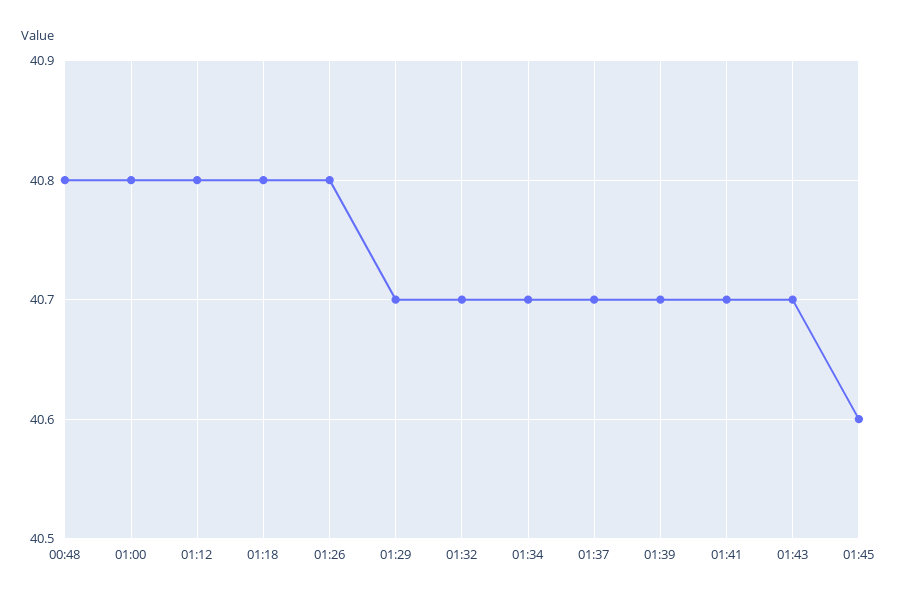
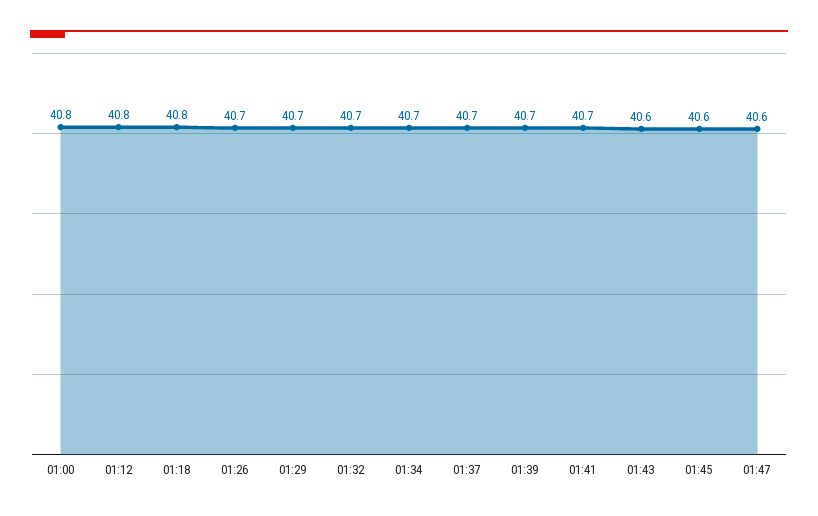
00:48: 40.8 -> none
01:26: 40.8 -> 40.7
01:43: 40.7 -> 40.6
01:47: none -> 40.6

